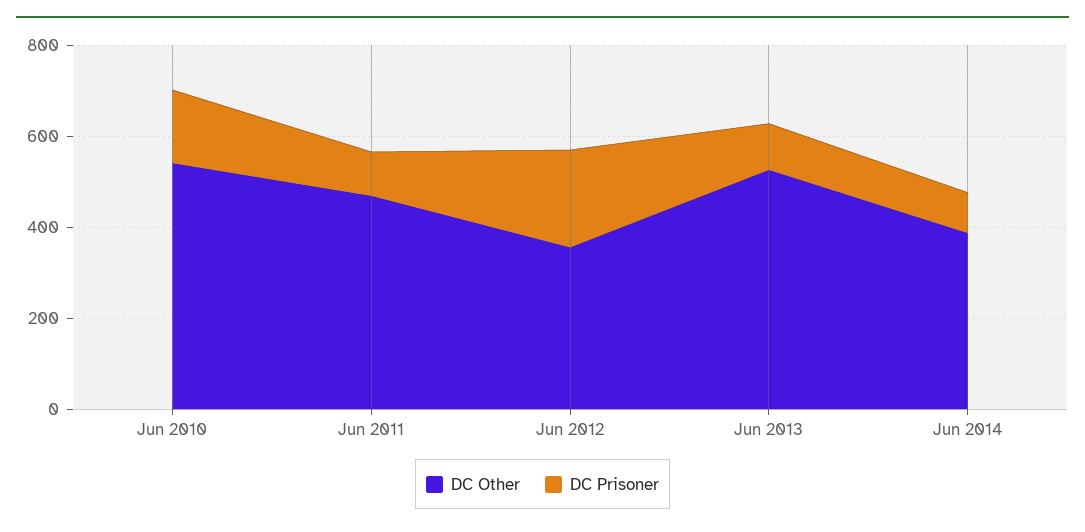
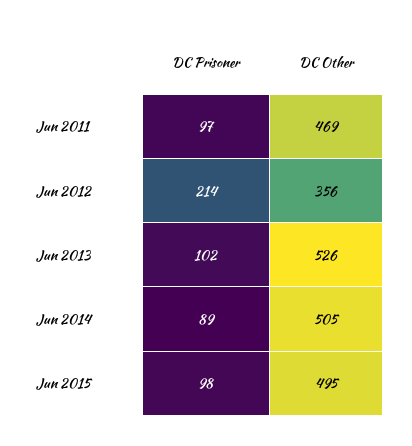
DC Other, Jun 2010: 550 -> none
DC Prisoner, Jun 2010: 150 -> none
DC Other, Jun 2014: 400 -> 505
DC Prisoner, Jun 2015: none -> 98
DC Other, Jun 2015: none -> 495

